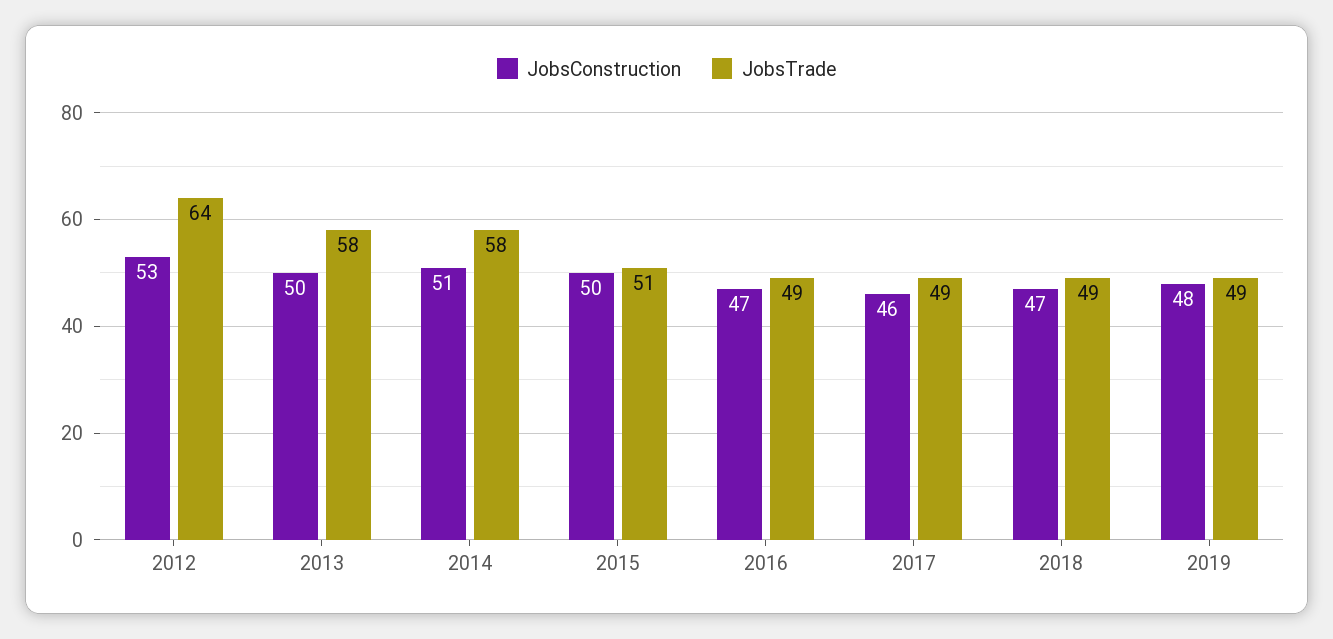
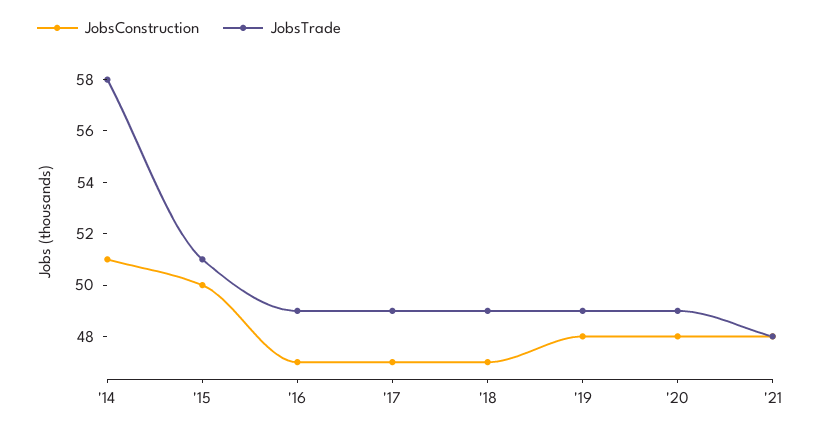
JobsConstruction, 2012: 53 -> none
JobsTrade, 2012: 64 -> none
JobsConstruction, 2013: 50 -> none
JobsTrade, 2013: 58 -> none
JobsConstruction, 2017: 46 -> 47
JobsConstruction, '20: none -> 48
JobsTrade, '20: none -> 49
JobsConstruction, '21: none -> 48
JobsTrade, '21: none -> 48

